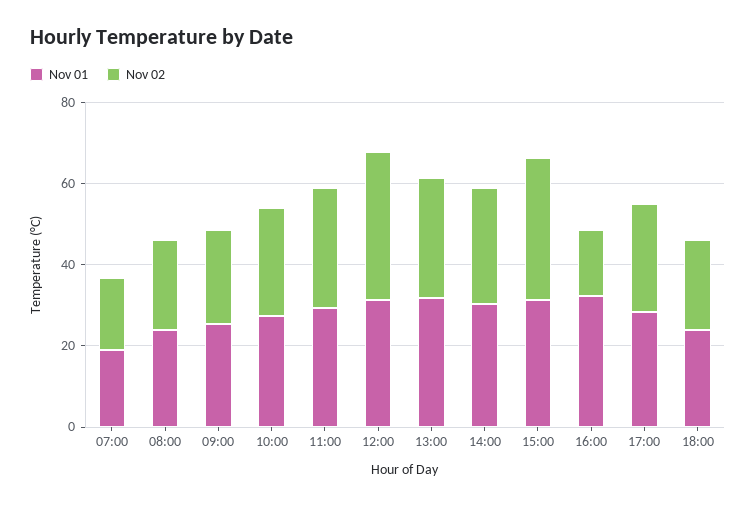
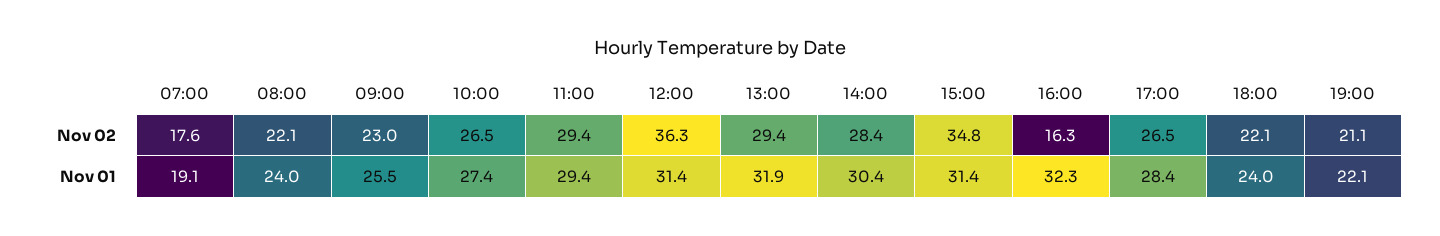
Nov 02, 19:00: none -> 21.1
Nov 01, 19:00: none -> 22.1

